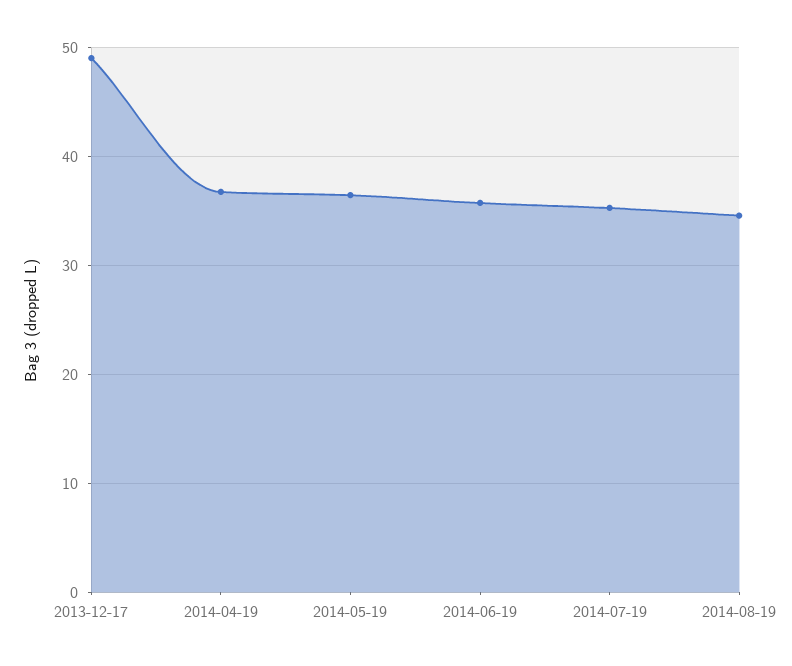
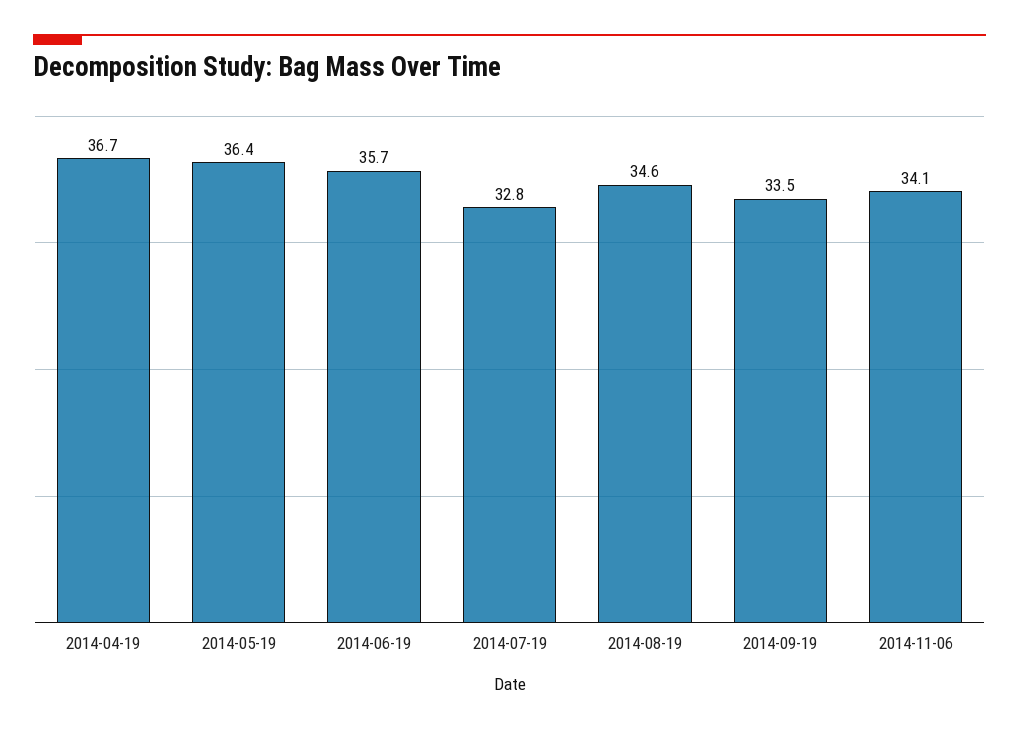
2013-12-17: 49 -> none
2014-07-19: 35 -> 32.8
2014-09-19: none -> 33.5
2014-11-06: none -> 34.1

